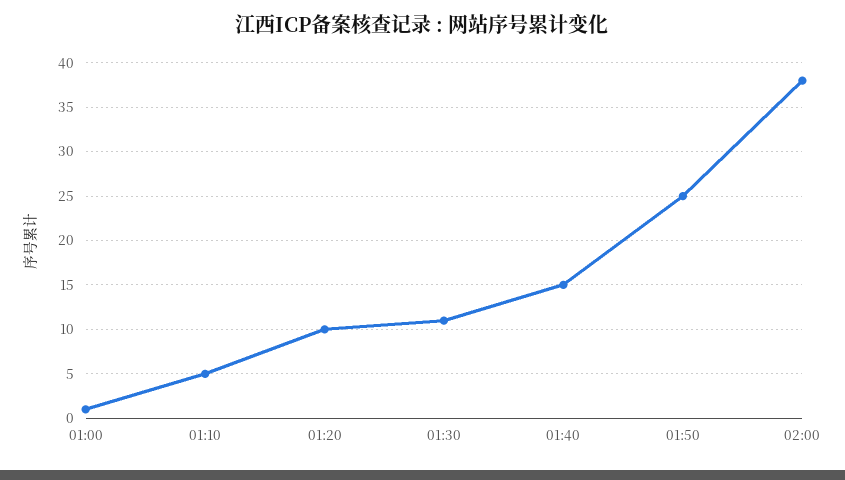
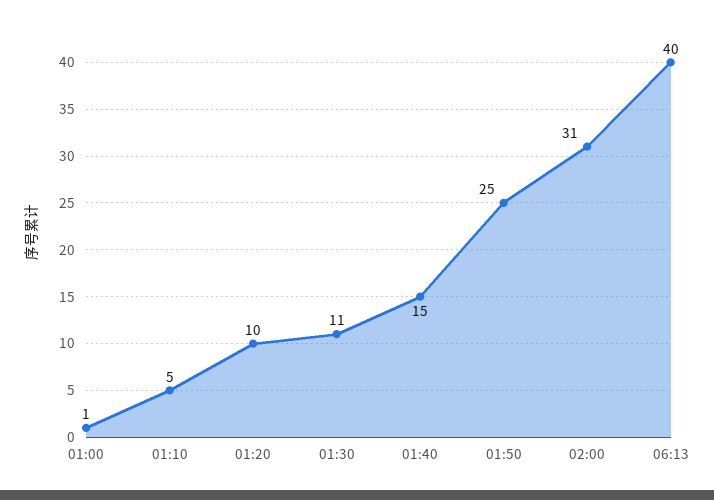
02:00: 38 -> 31
06:13: none -> 40

